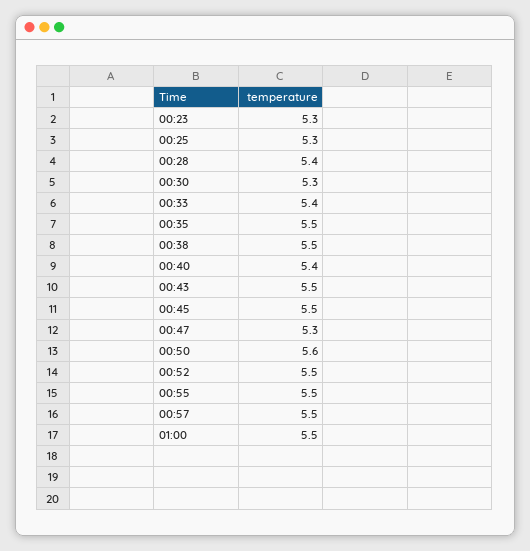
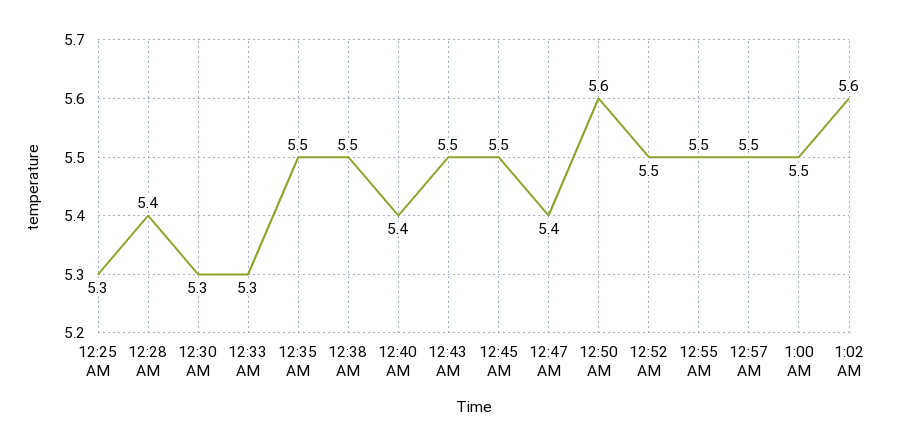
00:23: 5.3 -> none
00:33: 5.4 -> 5.3
00:47: 5.3 -> 5.4
1:02 AM: none -> 5.6

